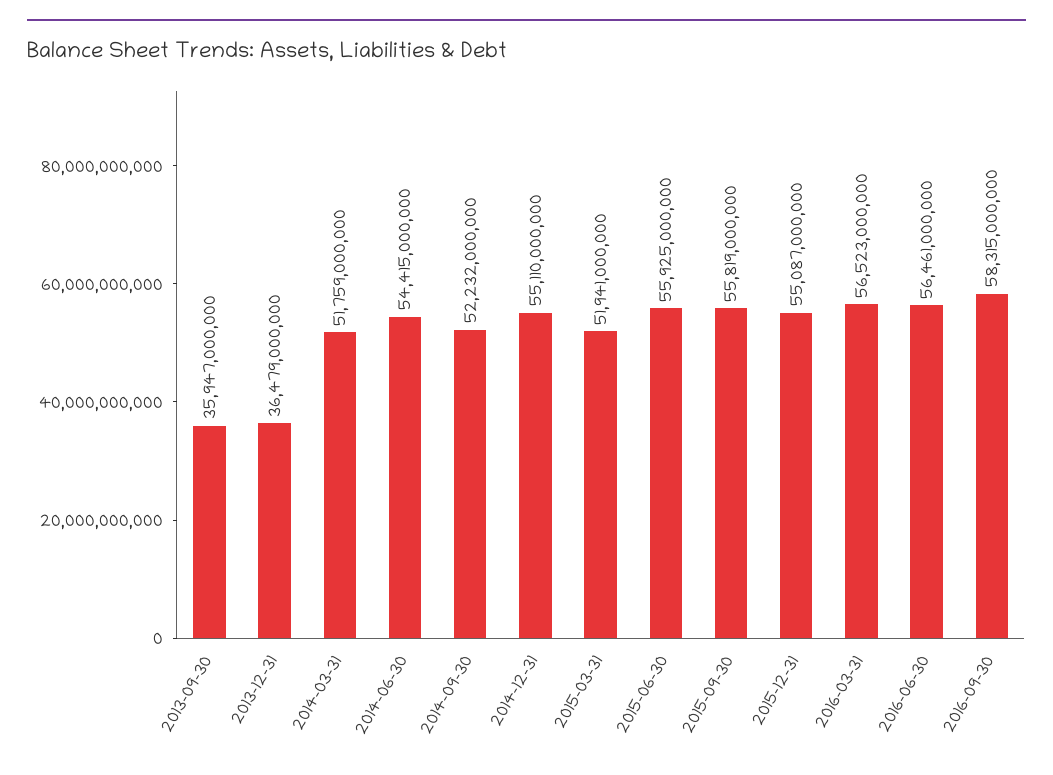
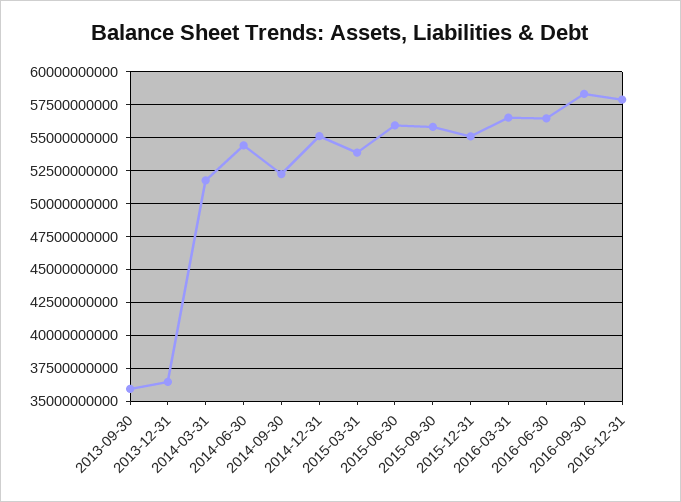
2015-03-31: 51941000000 -> 54000000000
2016-12-31: none -> 58000000000

